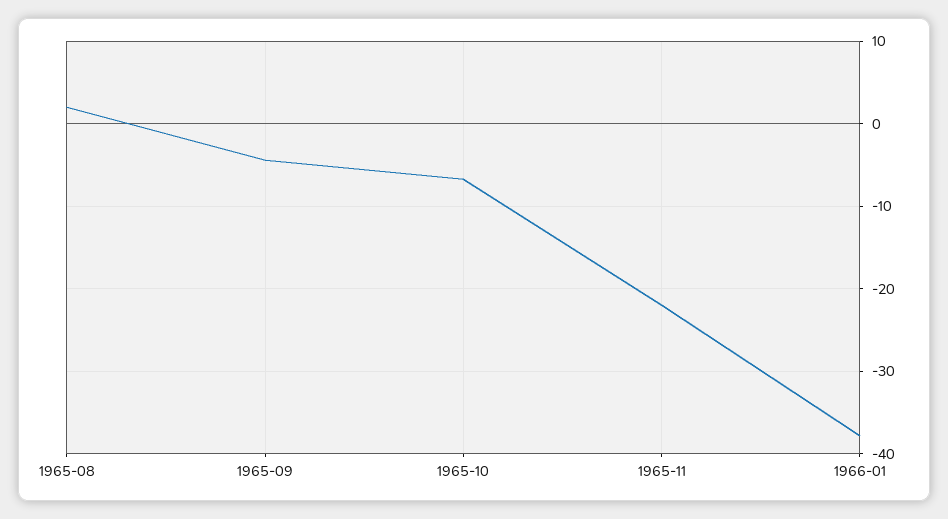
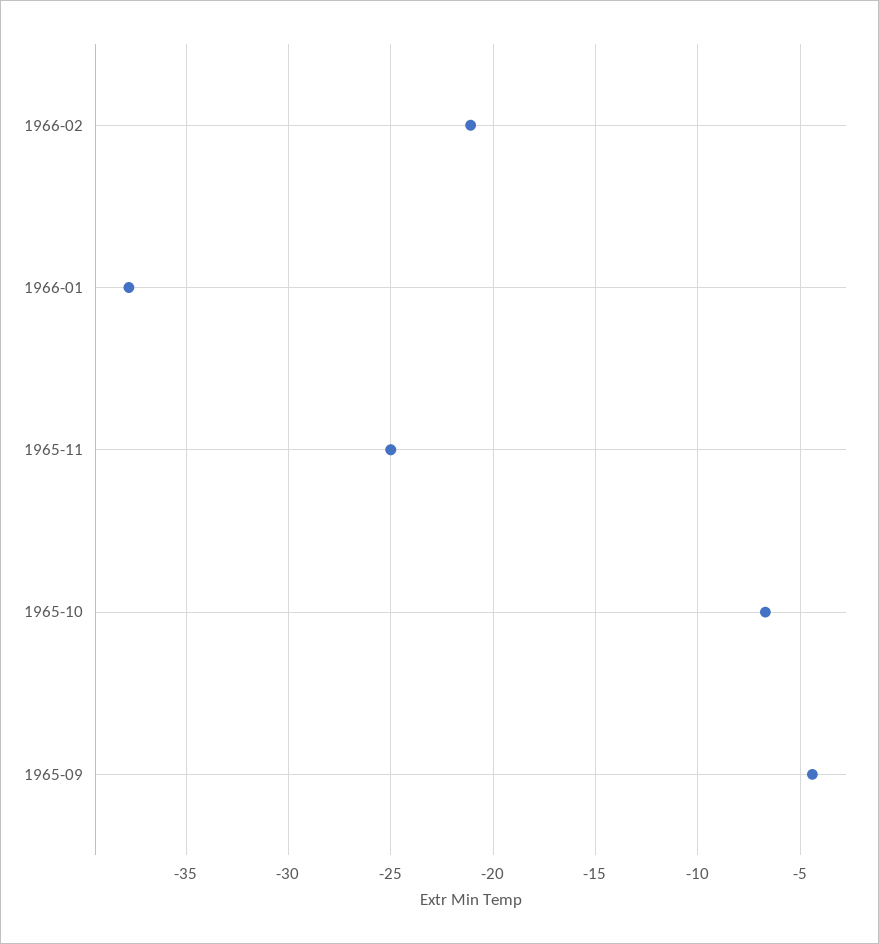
1965-08: 2 -> none
1965-11: -22 -> -25
1966-02: none -> -21

